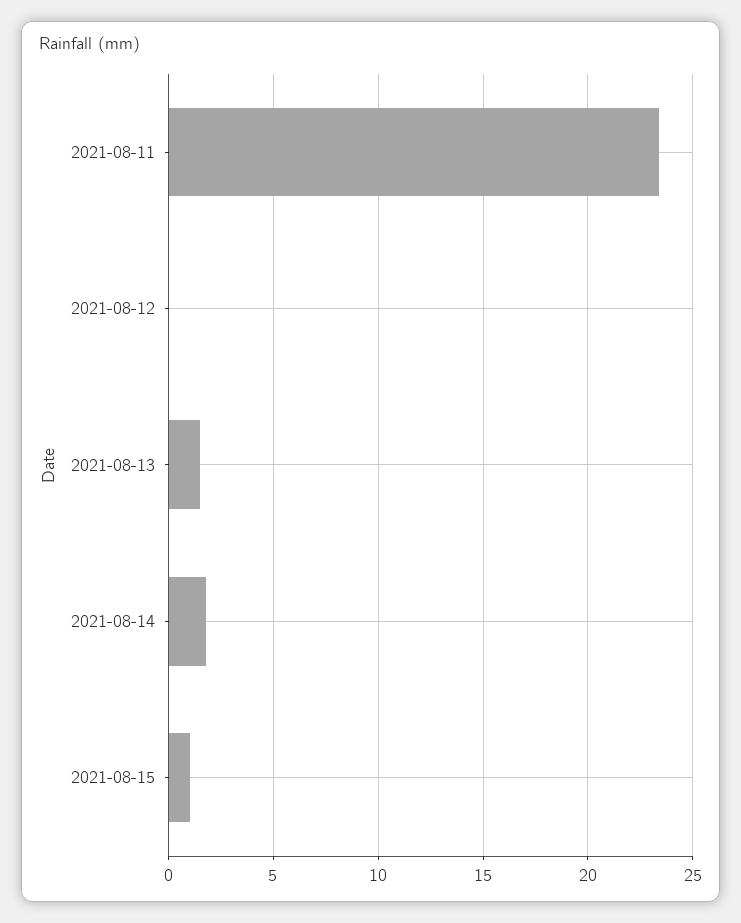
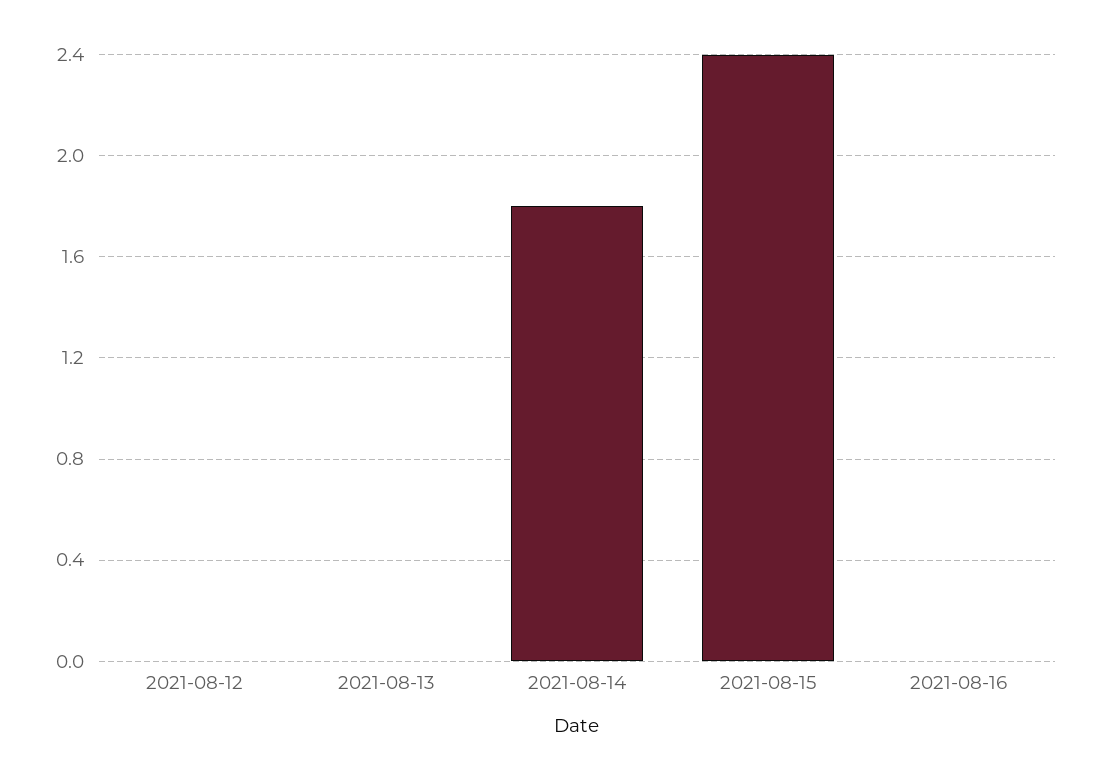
2021-08-11: 23.5 -> none
2021-08-13: 1.5 -> 0
2021-08-15: 1 -> 2.4
2021-08-16: none -> 0

